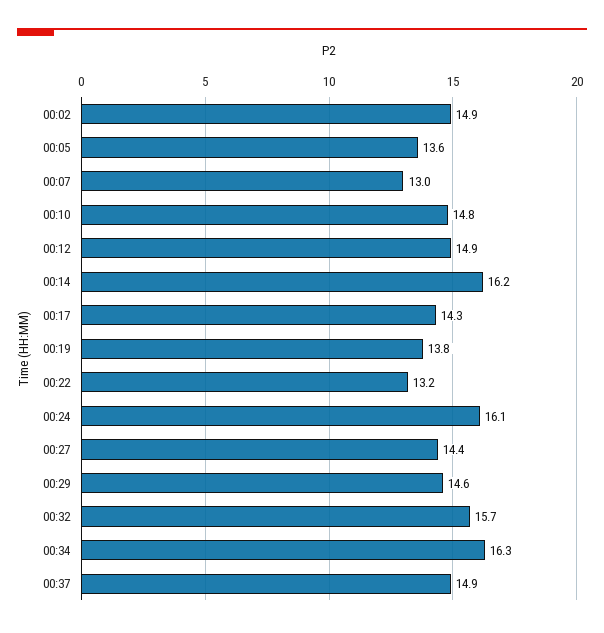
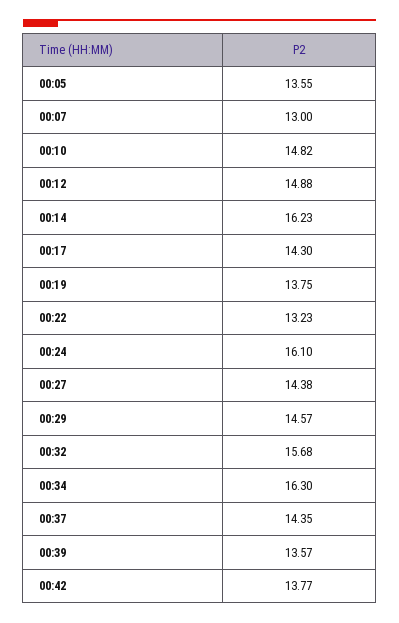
00:02: 14.9 -> none
00:37: 14.9 -> 14.35
00:39: none -> 13.57
00:42: none -> 13.77

